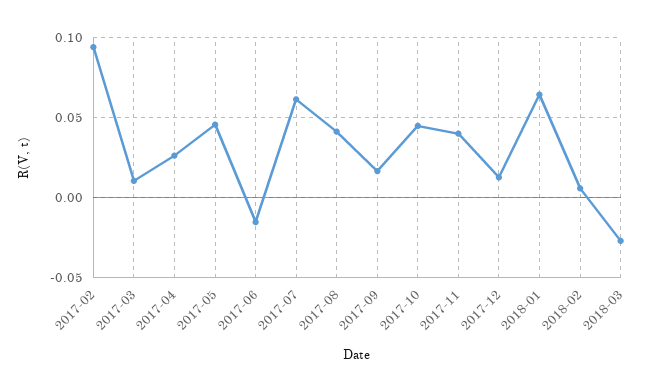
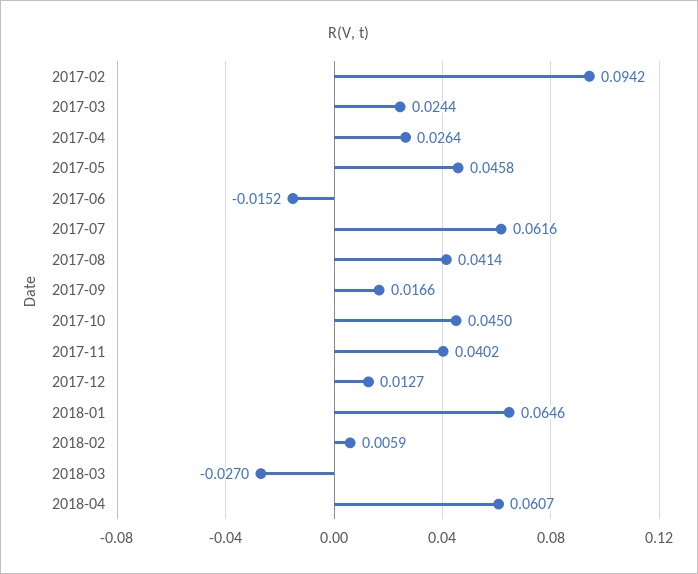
2017-03: 0.01 -> 0.0244
2018-04: none -> 0.0607

